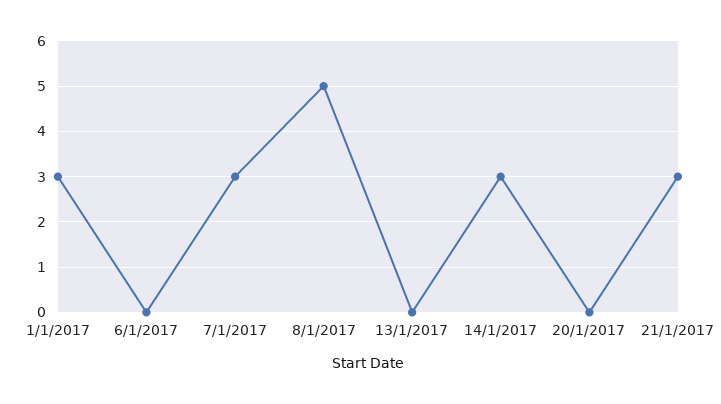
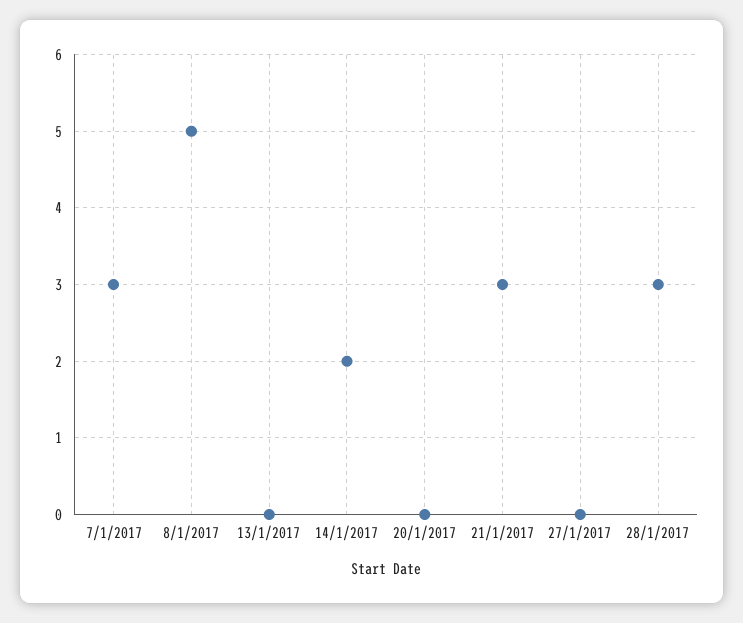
1/1/2017: 3 -> none
6/1/2017: 0 -> none
14/1/2017: 3 -> 2
27/1/2017: none -> 0
28/1/2017: none -> 3

